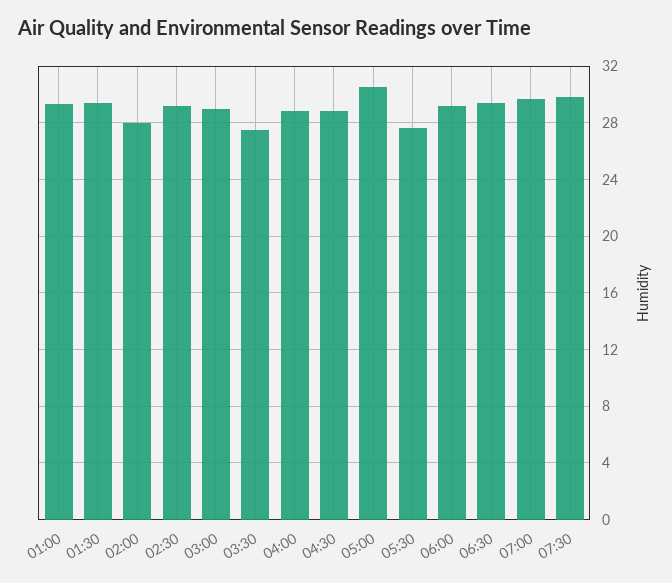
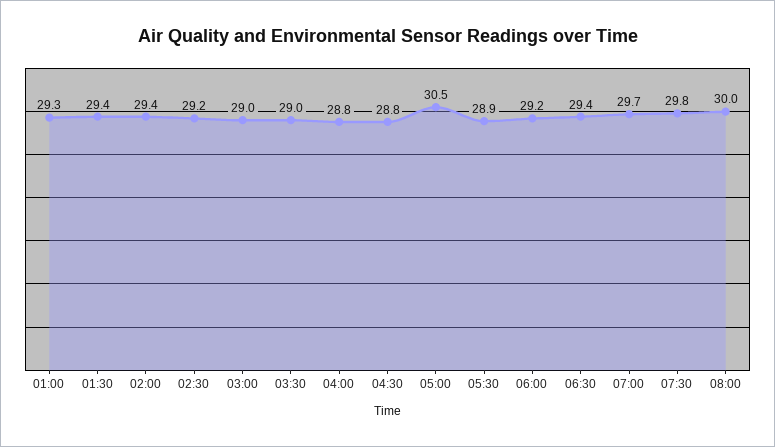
02:00: 28 -> 29.4
03:30: 27.5 -> 29
05:30: 27.5 -> 28.9
08:00: none -> 30

